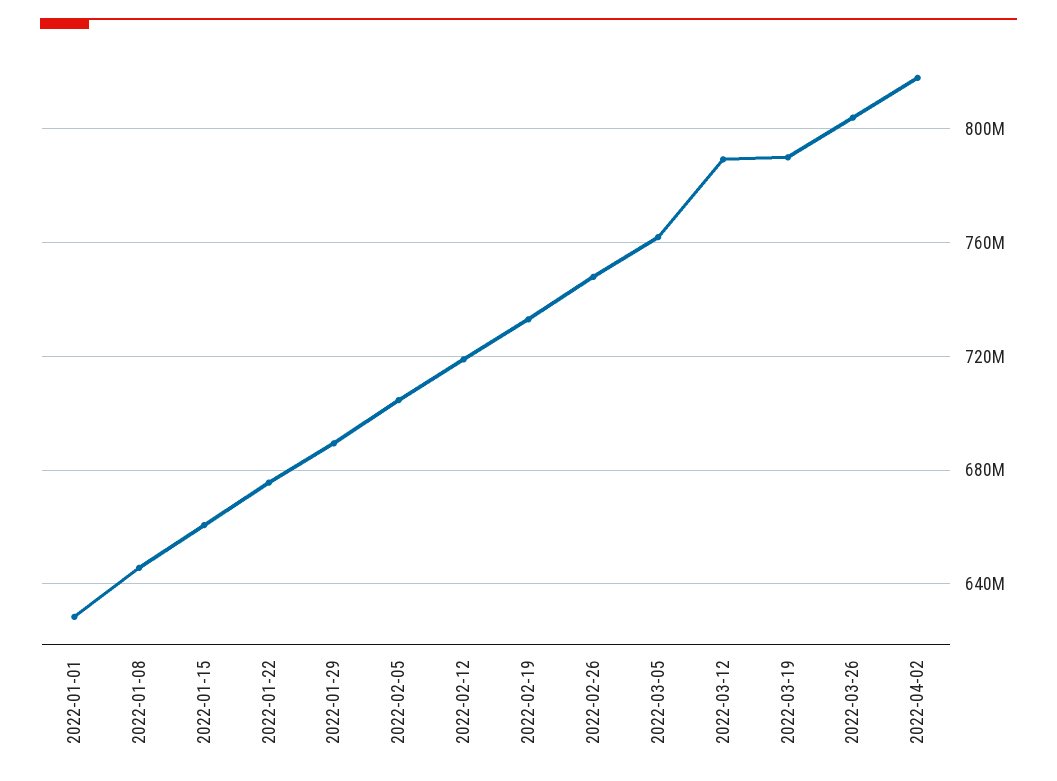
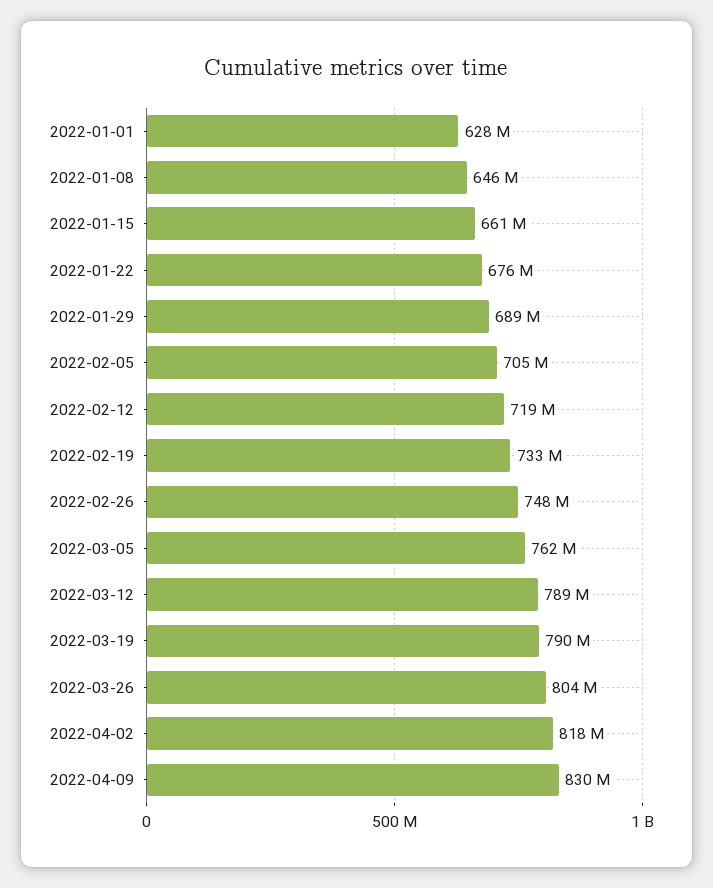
2022-04-09: none -> 830000000

